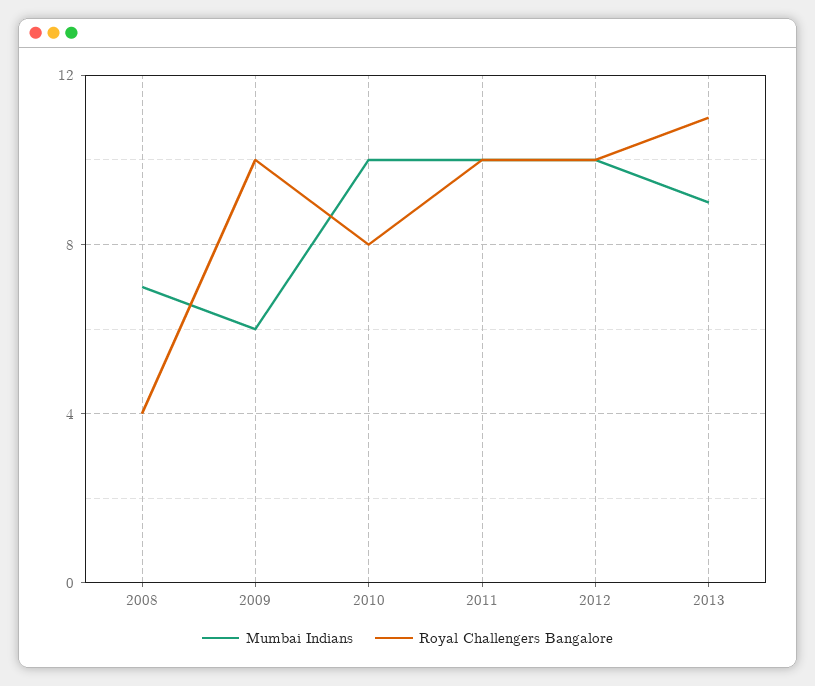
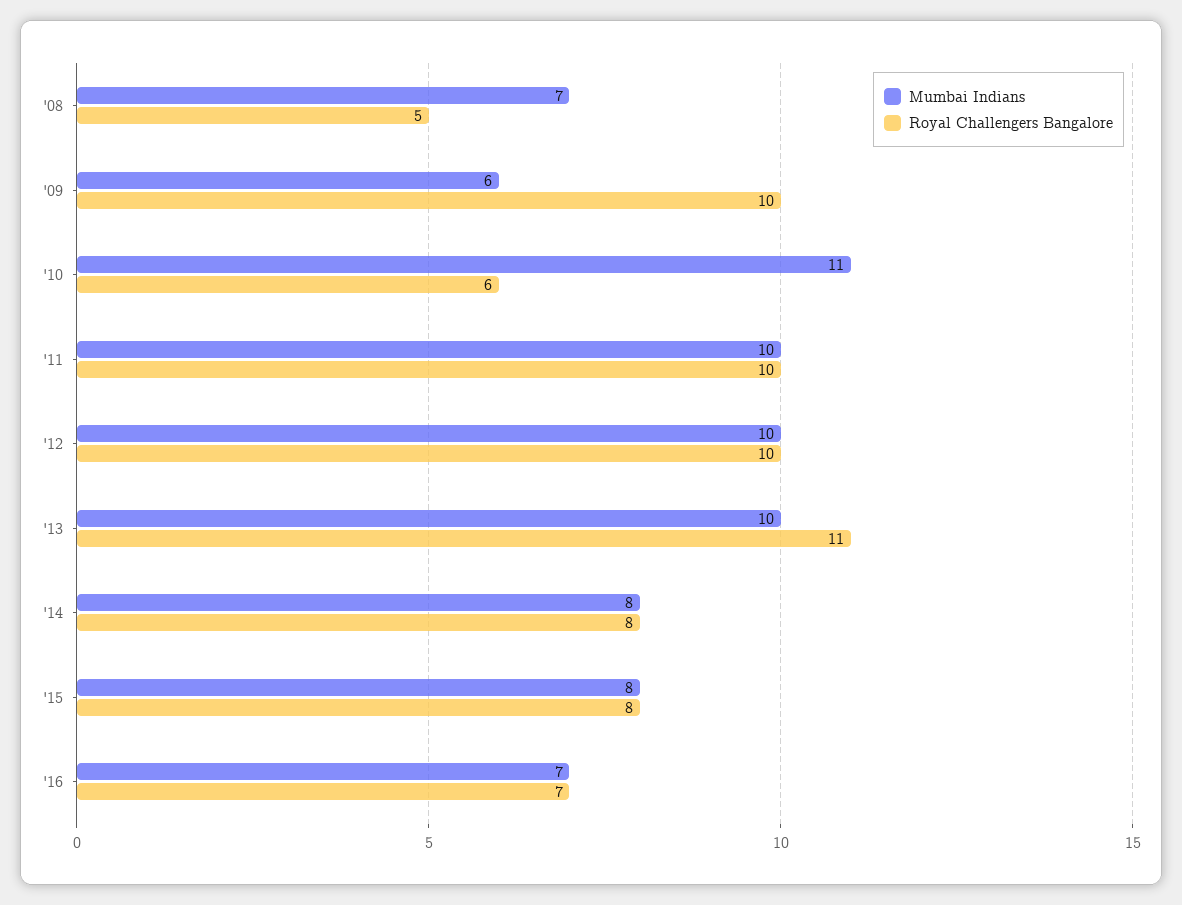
Royal Challengers Bangalore, 2008: 4 -> 5
Mumbai Indians, 2010: 10 -> 11
Royal Challengers Bangalore, 2010: 8 -> 6
Mumbai Indians, 2013: 9 -> 10
Mumbai Indians, '14: none -> 8
Royal Challengers Bangalore, '14: none -> 8
Mumbai Indians, '15: none -> 8
Royal Challengers Bangalore, '15: none -> 8
Mumbai Indians, '16: none -> 7
Royal Challengers Bangalore, '16: none -> 7

